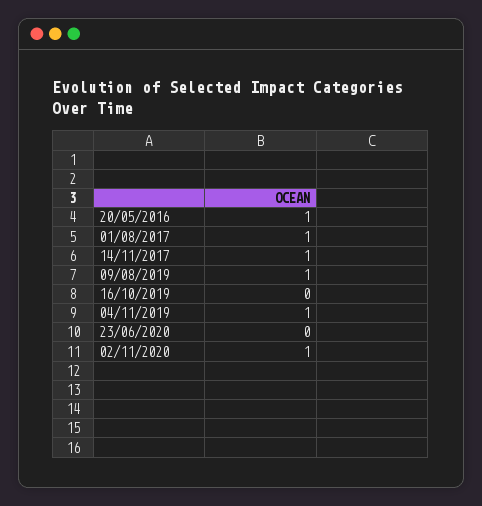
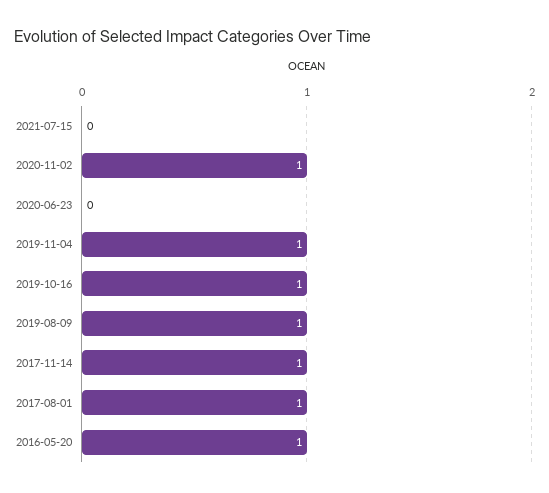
16/10/2019: 0 -> 1
2021-07-15: none -> 0

